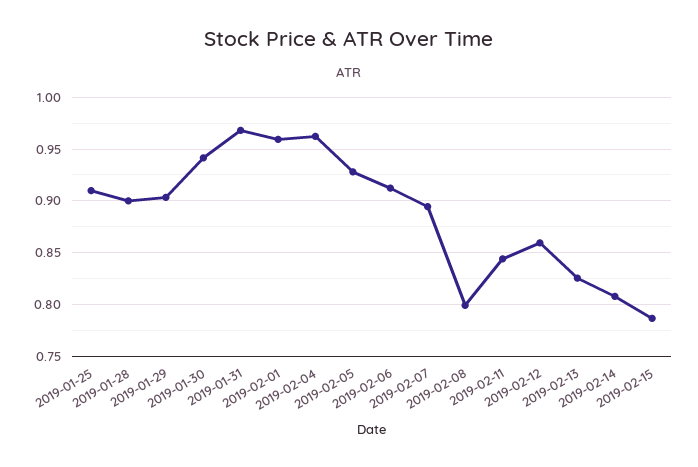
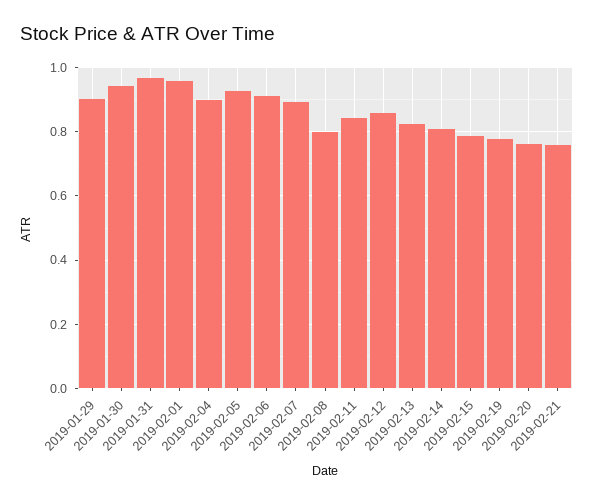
2019-01-25: 0.91 -> none
2019-01-28: 0.9 -> none
2019-02-04: 0.96 -> 0.9
2019-02-19: none -> 0.78
2019-02-20: none -> 0.76
2019-02-21: none -> 0.76

